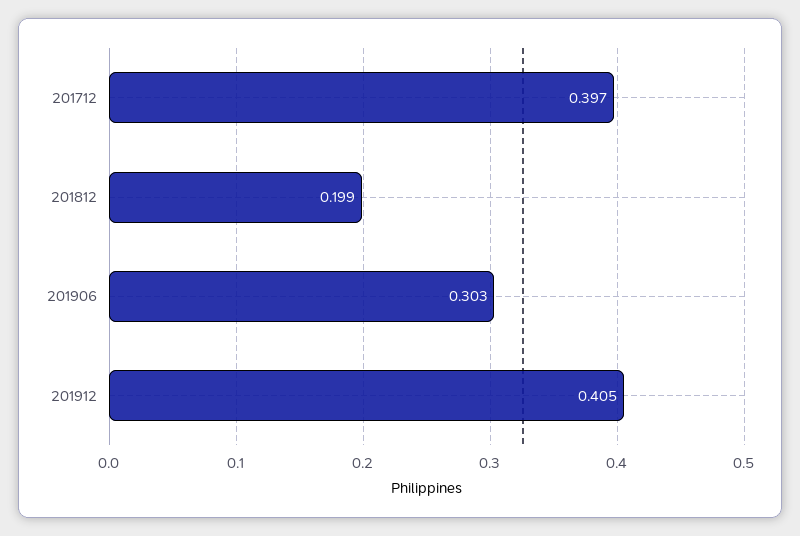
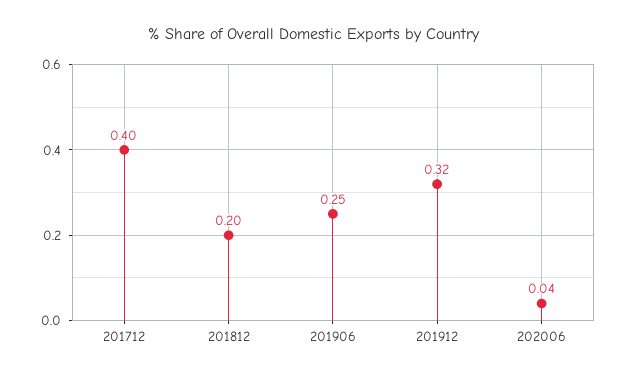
201906: 0.303 -> 0.25
201912: 0.405 -> 0.32
202006: none -> 0.04

